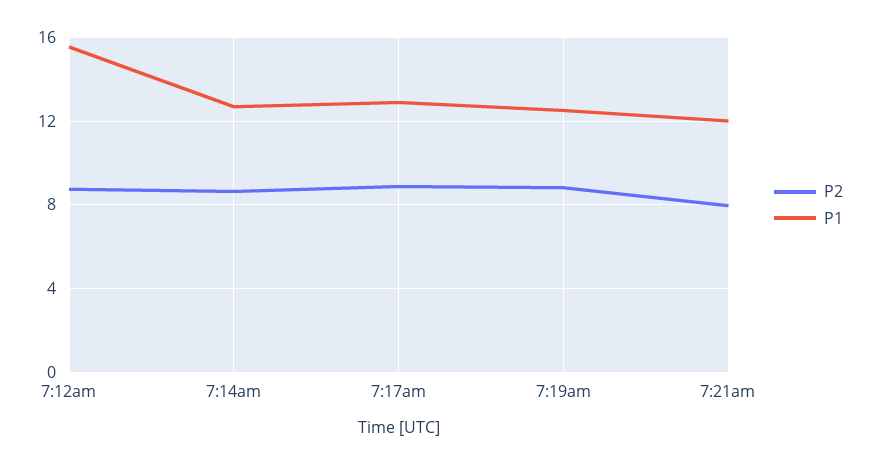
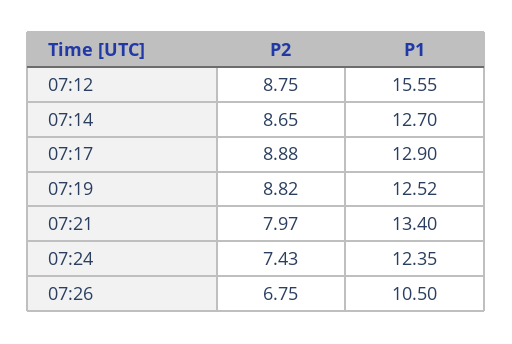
P1, 7:21am: 12 -> 13.4
P2, 07:24: none -> 7.43
P1, 07:24: none -> 12.35
P2, 07:26: none -> 6.75
P1, 07:26: none -> 10.5

